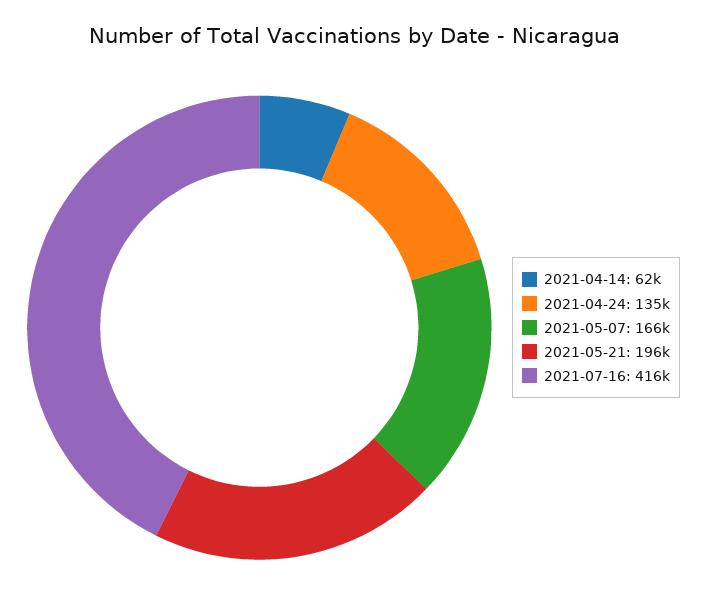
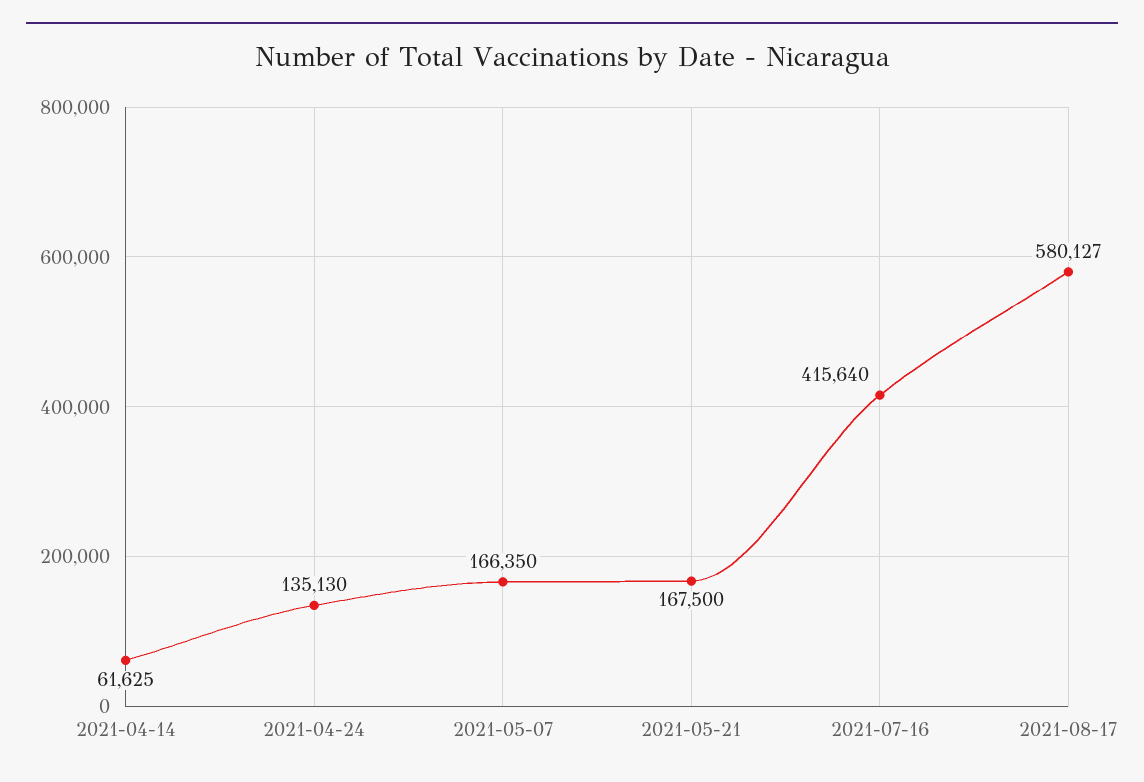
2021-05-21: 196000 -> 167500
2021-08-17: none -> 580127

